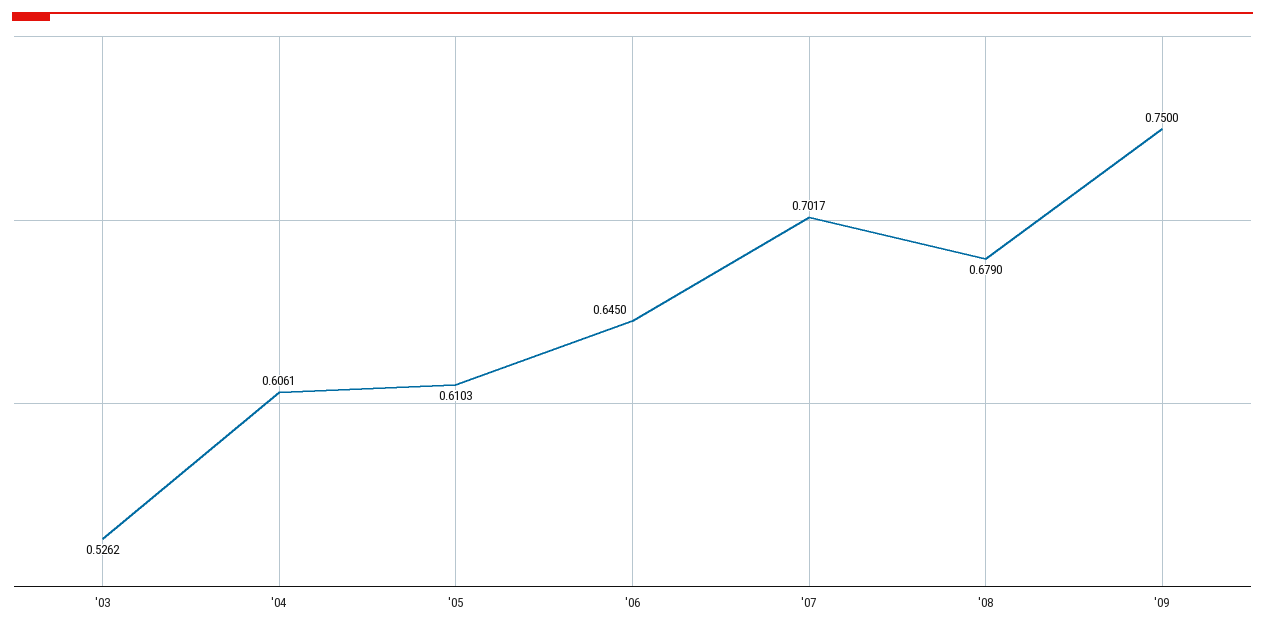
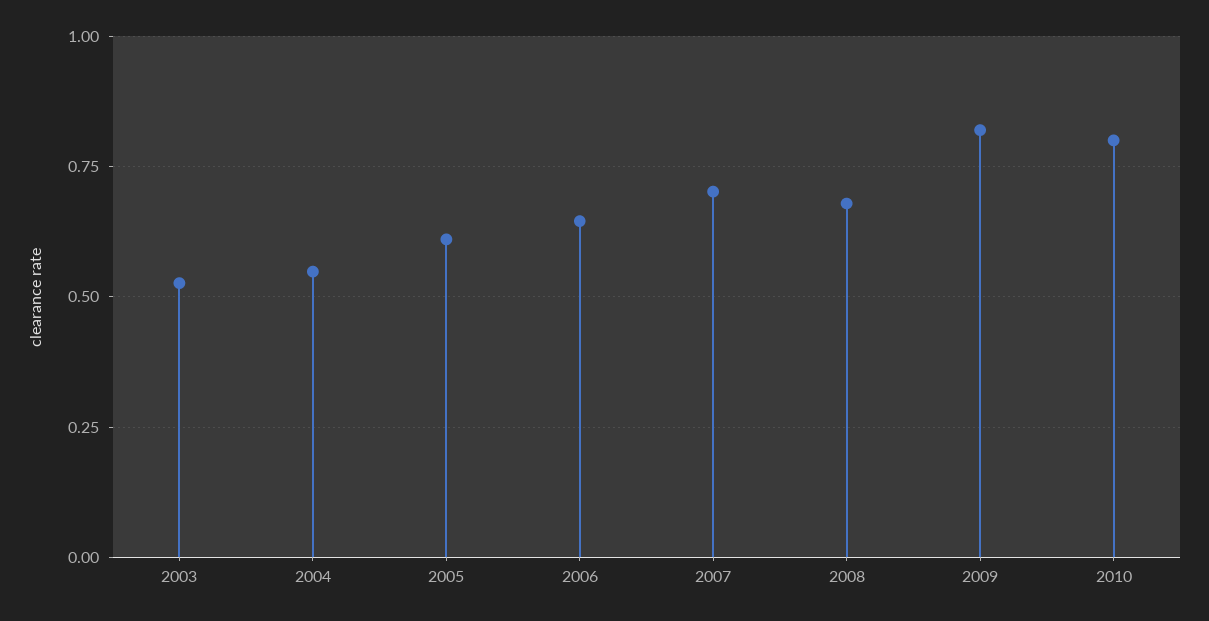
'04: 0.6061 -> 0.55
'09: 0.75 -> 0.825
2010: none -> 0.8

